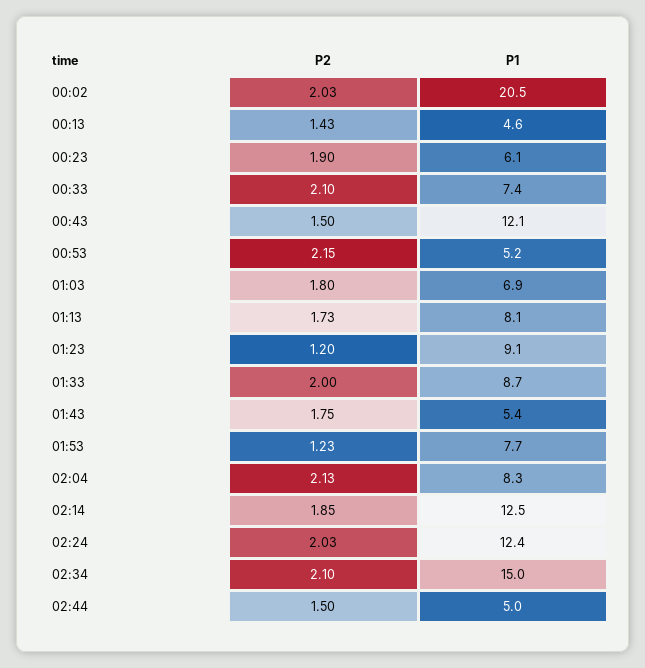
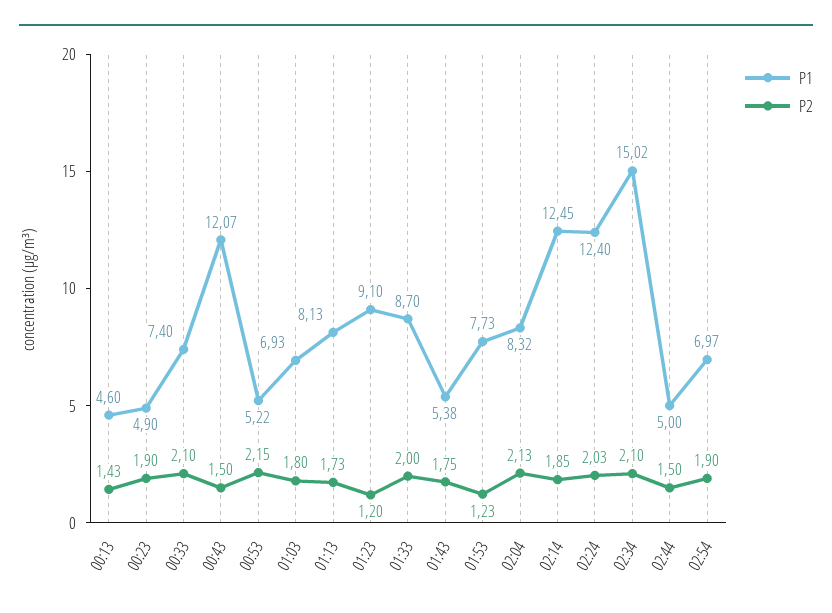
P2, 00:02: 2.03 -> none
P1, 00:02: 20.5 -> none
P1, 00:23: 6.1 -> 4.9
P1, 02:54: none -> 6.97
P2, 02:54: none -> 1.9

